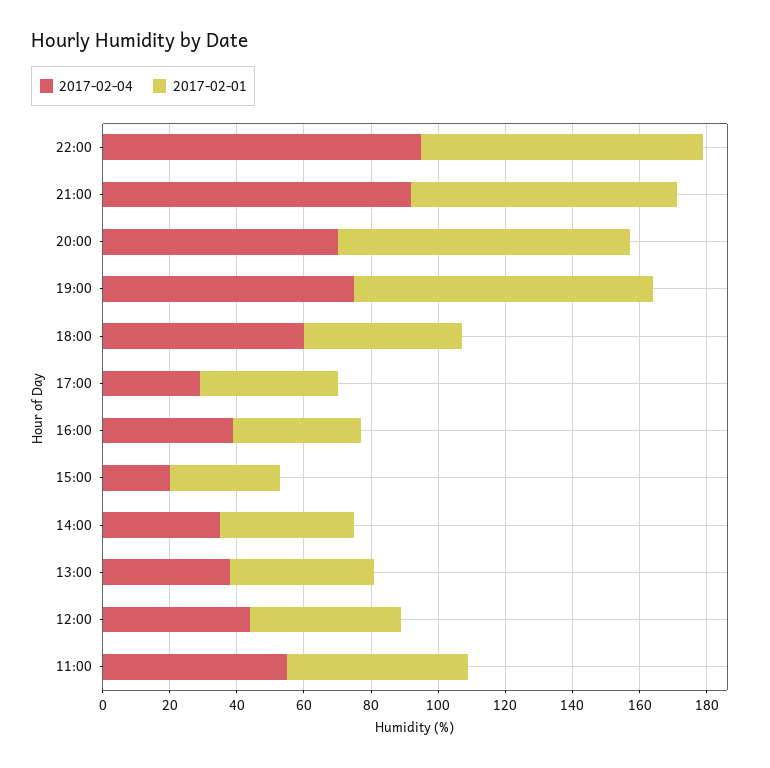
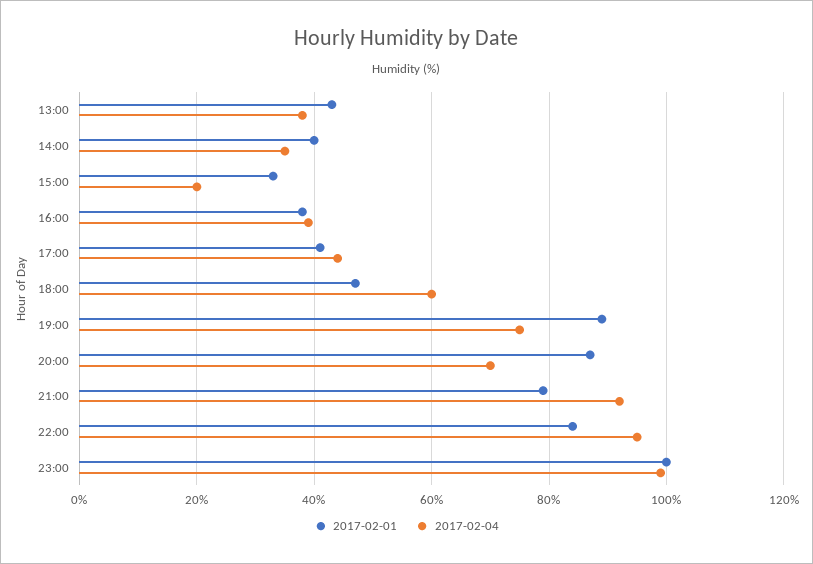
2017-02-04, 17:00: 30 -> 45
2017-02-04, 12:00: 45 -> none
2017-02-01, 12:00: 45 -> none
2017-02-04, 11:00: 55 -> none
2017-02-01, 11:00: 55 -> none
2017-02-01, 23:00: none -> 100
2017-02-04, 23:00: none -> 100

